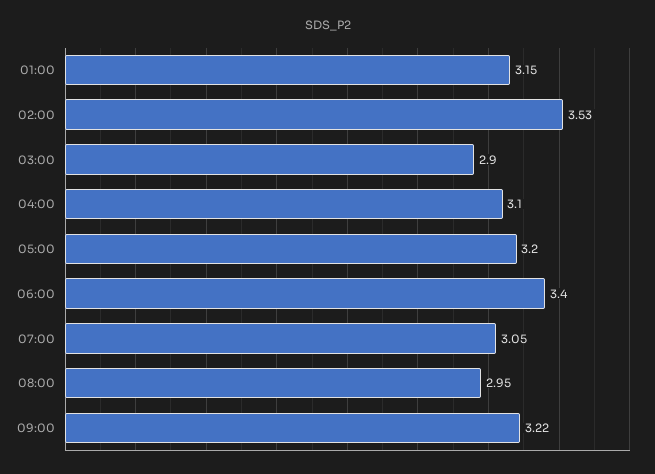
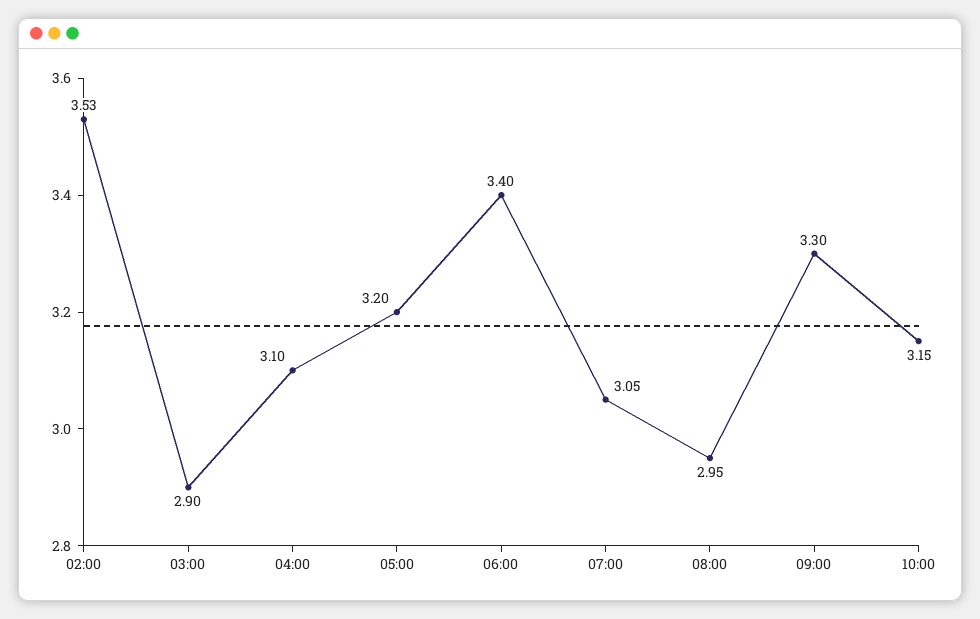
01:00: 3.15 -> none
09:00: 3.22 -> 3.3
10:00: none -> 3.15

